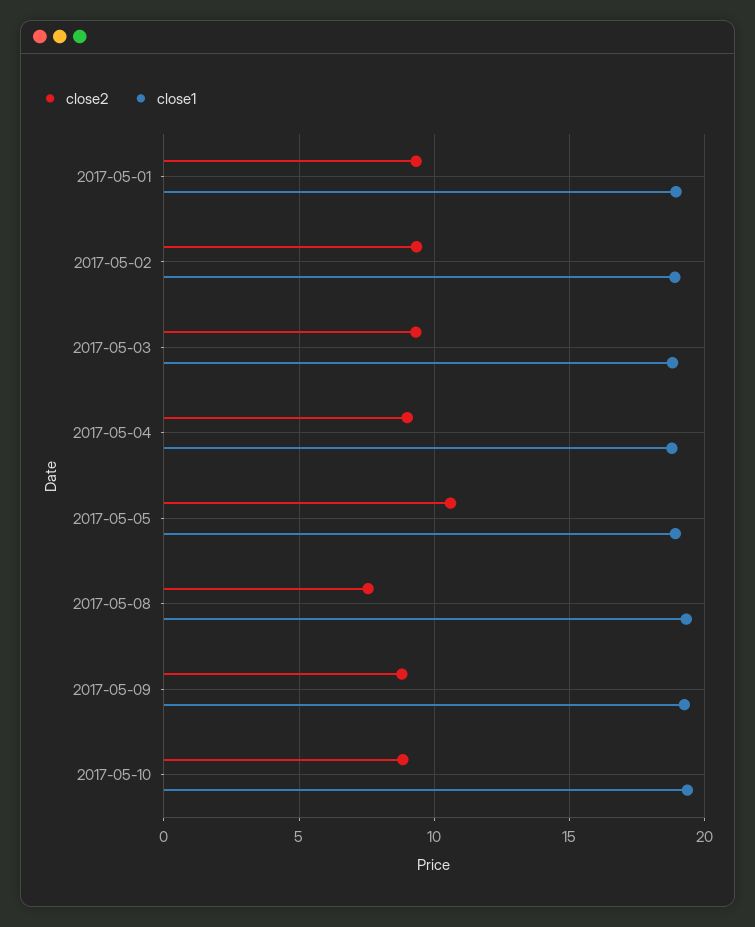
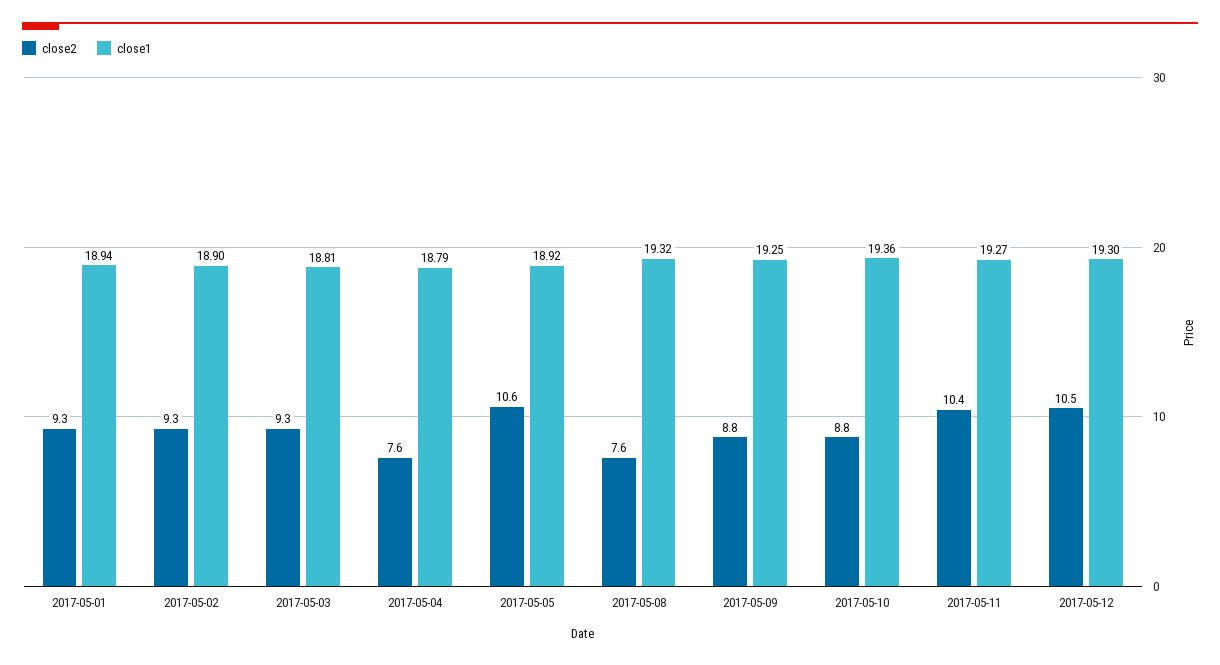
close2, 2017-05-04: 9 -> 7.6
close2, 2017-05-11: none -> 10.4
close1, 2017-05-11: none -> 19.27
close2, 2017-05-12: none -> 10.5
close1, 2017-05-12: none -> 19.3

